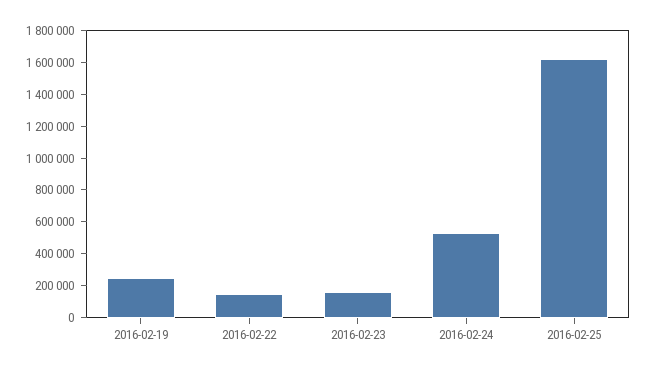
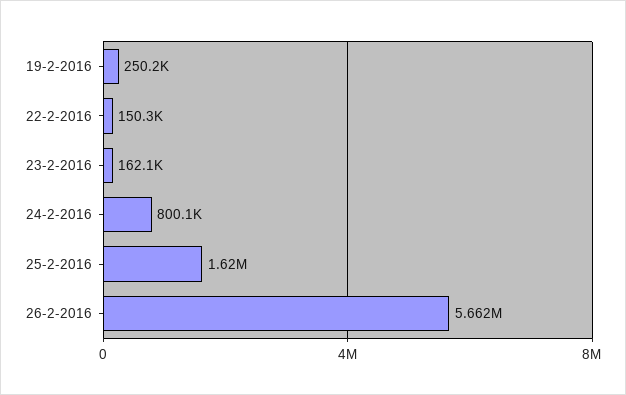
2016-02-24: 500000 -> 800100
26-2-2016: none -> 5662000

